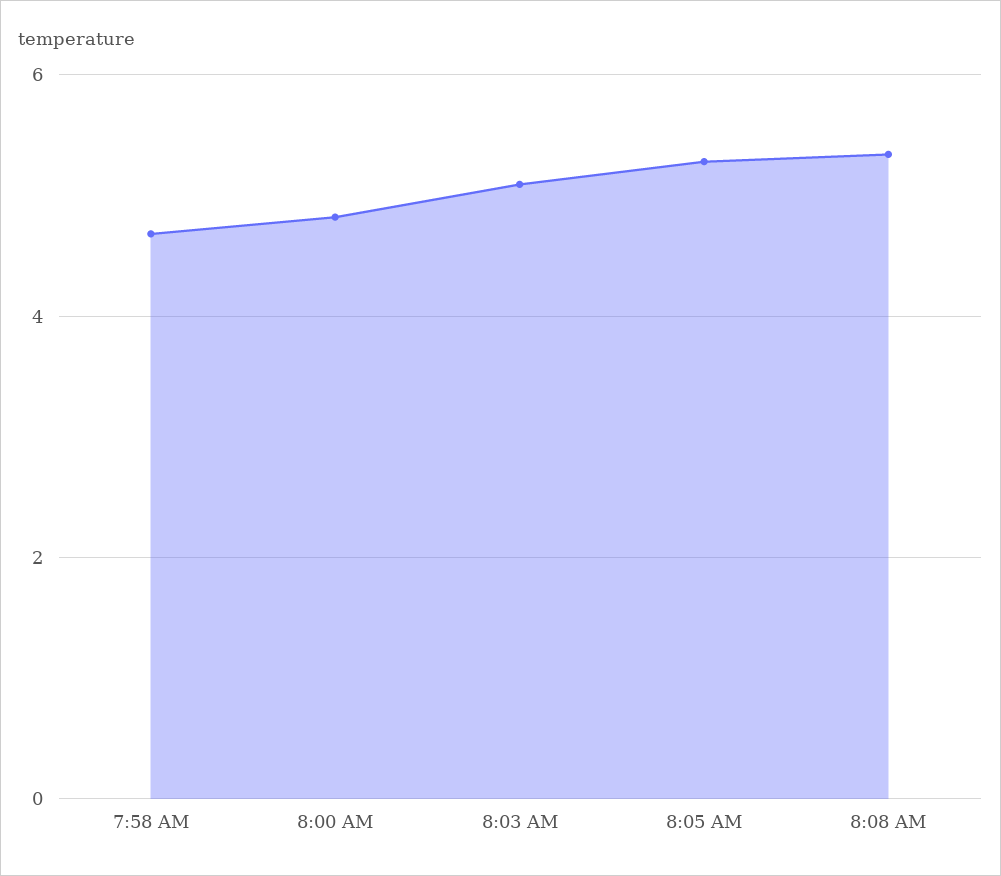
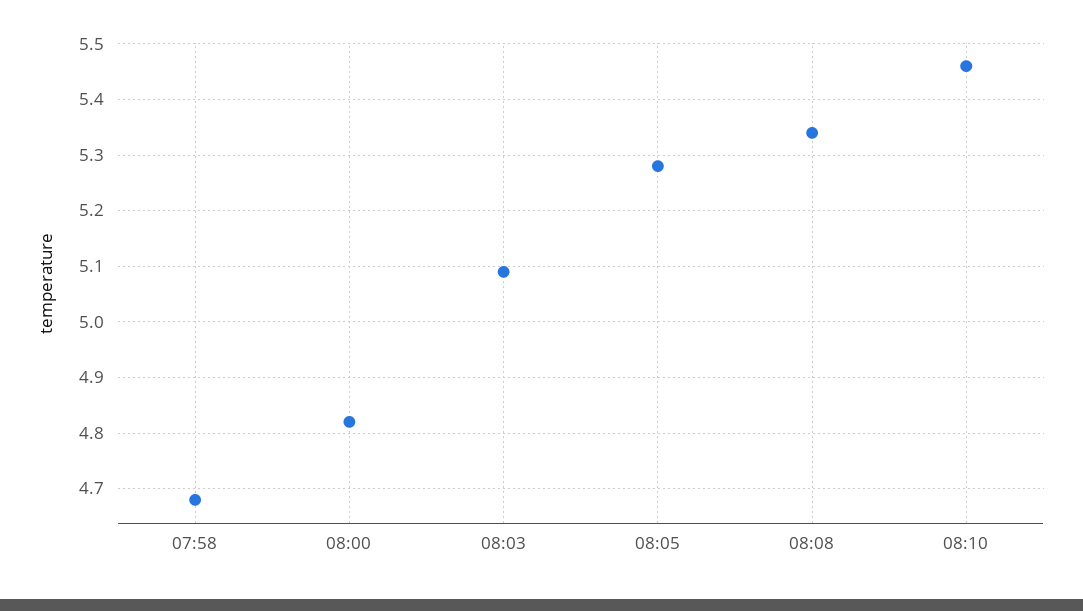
08:10: none -> 5.45

